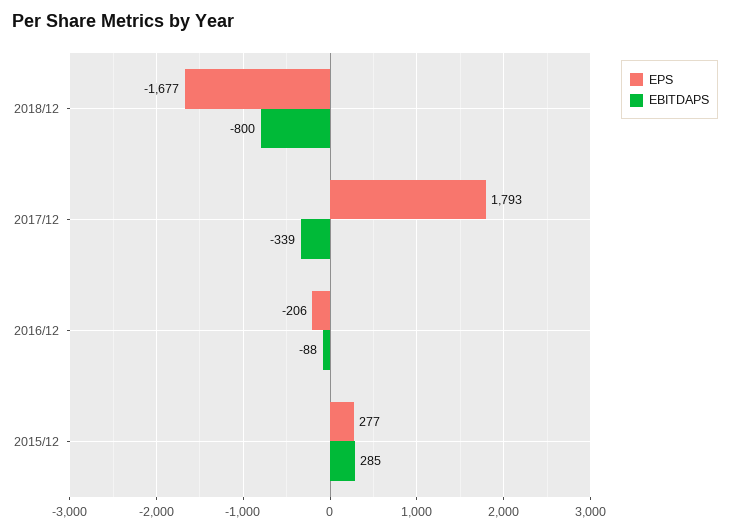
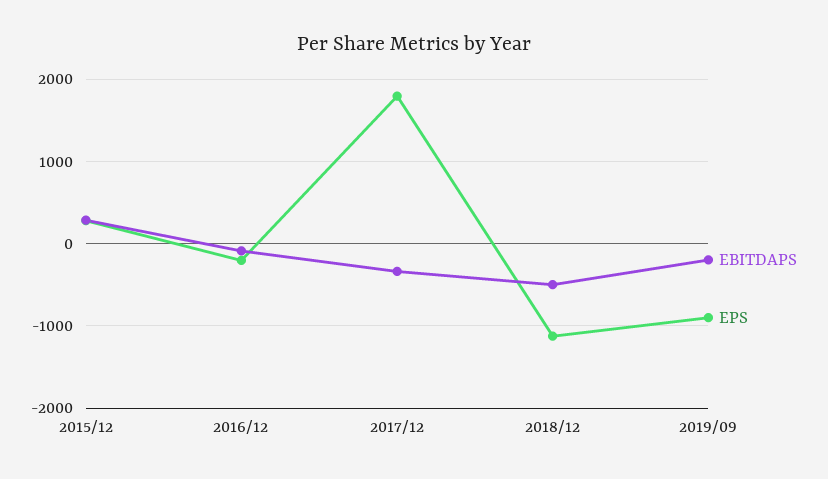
EPS, 2018/12: -1677 -> -1100
EBITDAPS, 2018/12: -800 -> -500
EBITDAPS, 2019/09: none -> -200
EPS, 2019/09: none -> -900

